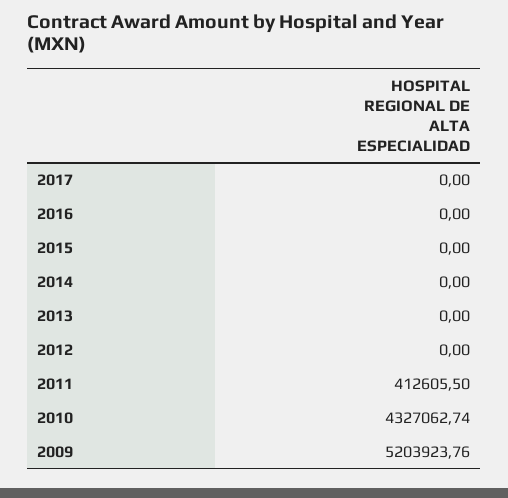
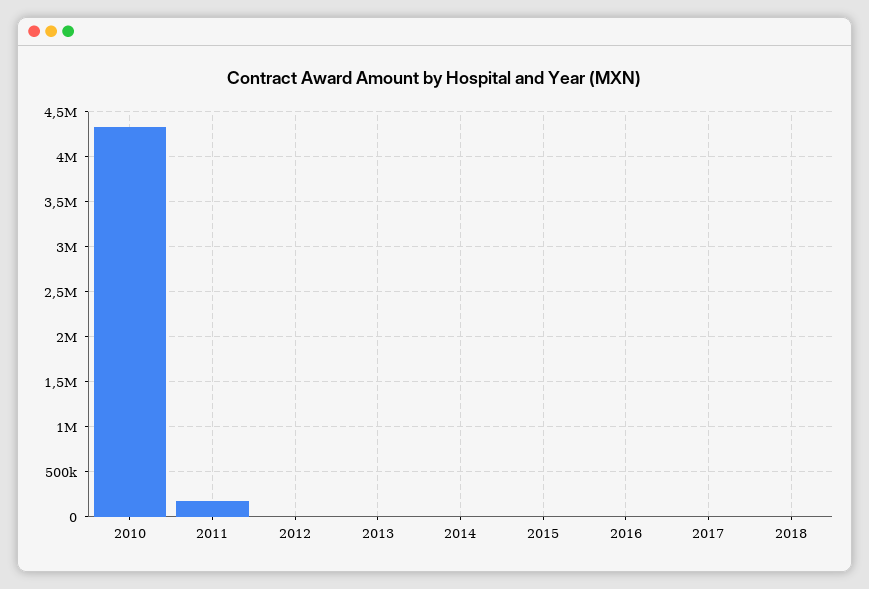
2011: 412605.5 -> 200000
2009: 5203923.76 -> none
2018: none -> 0

